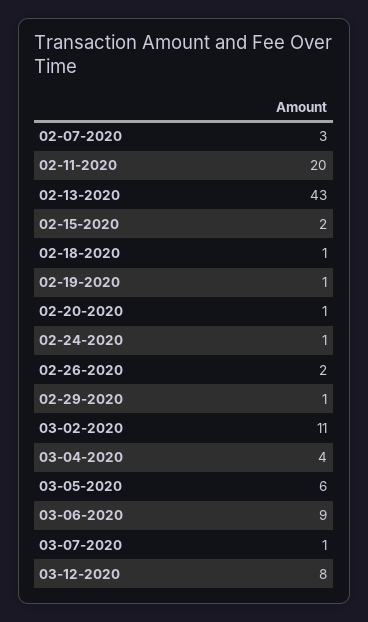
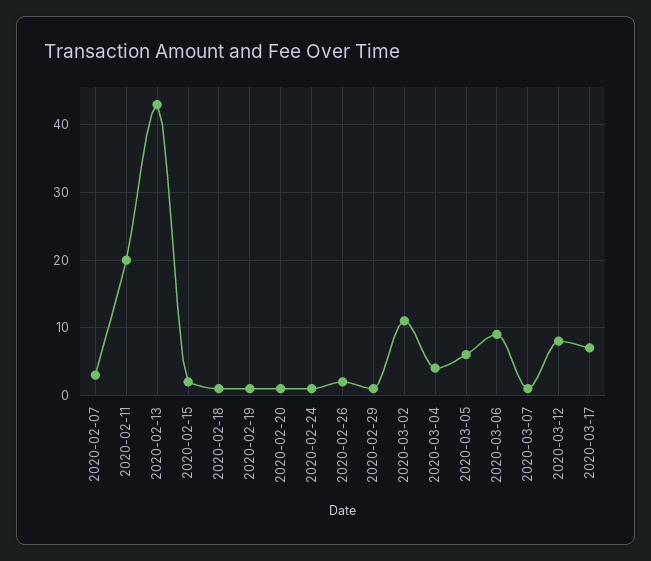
2020-03-17: none -> 7

